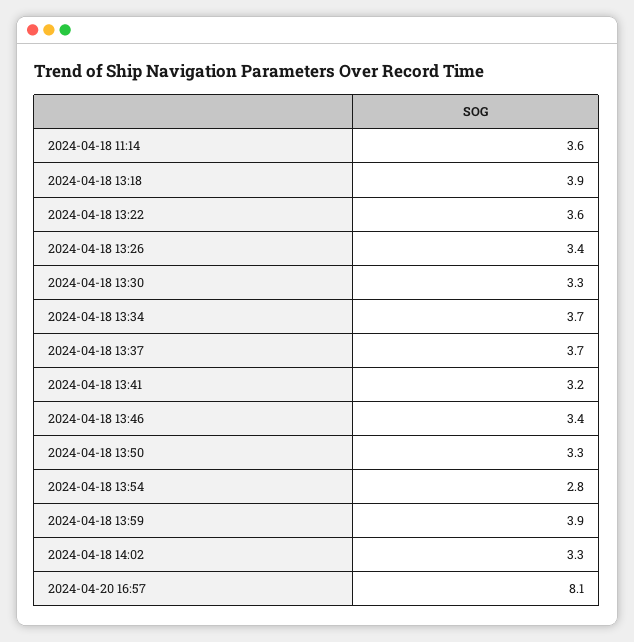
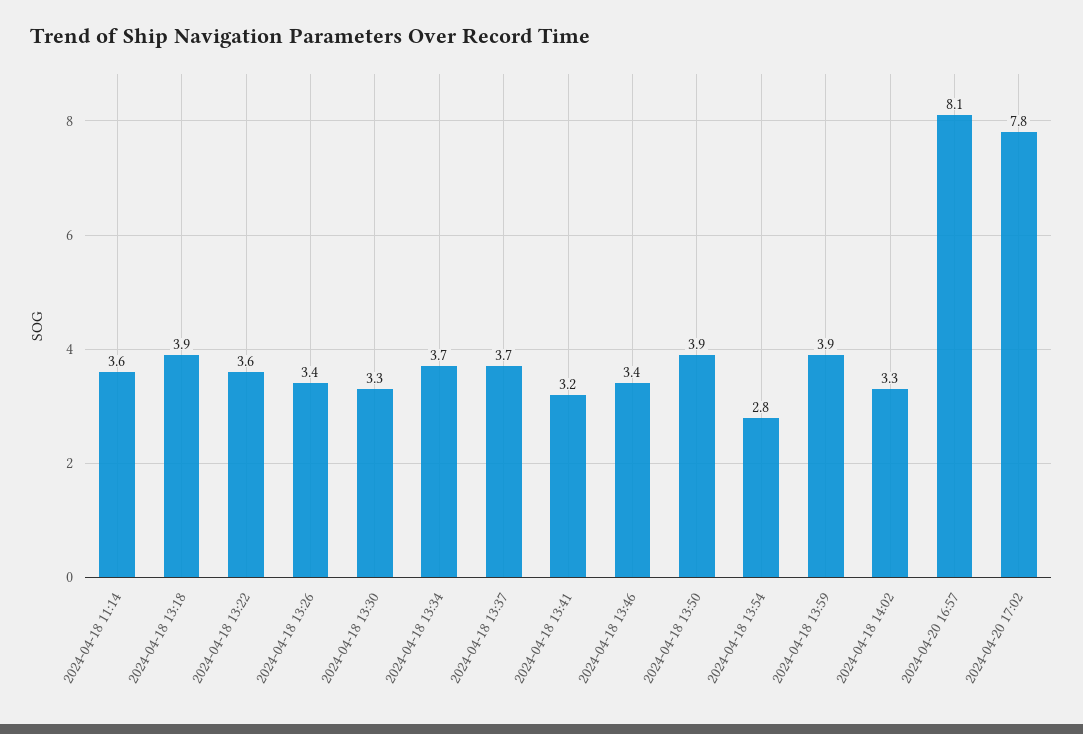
2024-04-18 13:50: 3.3 -> 3.9
2024-04-20 17:02: none -> 7.8

